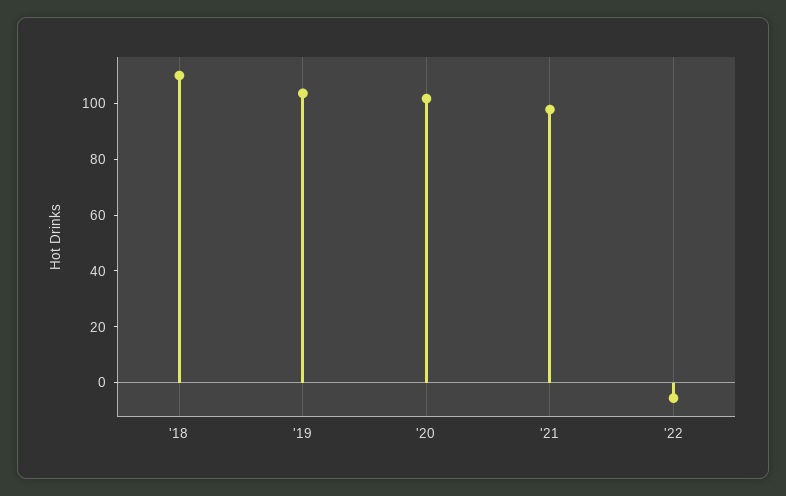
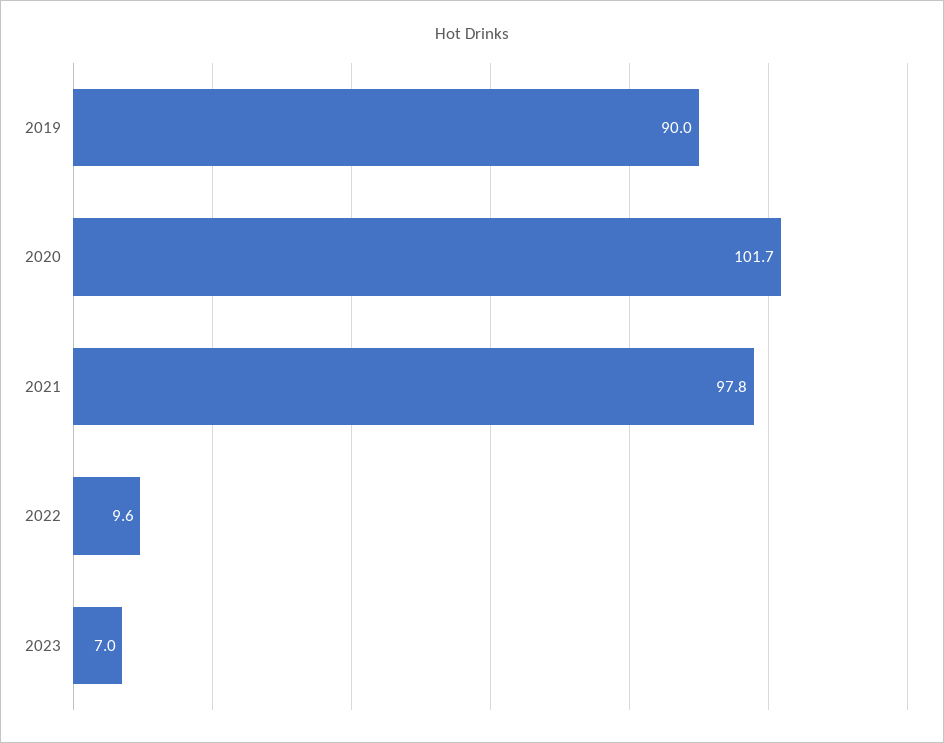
'18: 110 -> none
'19: 105 -> 90
'22: -5 -> 9.6
2023: none -> 7

